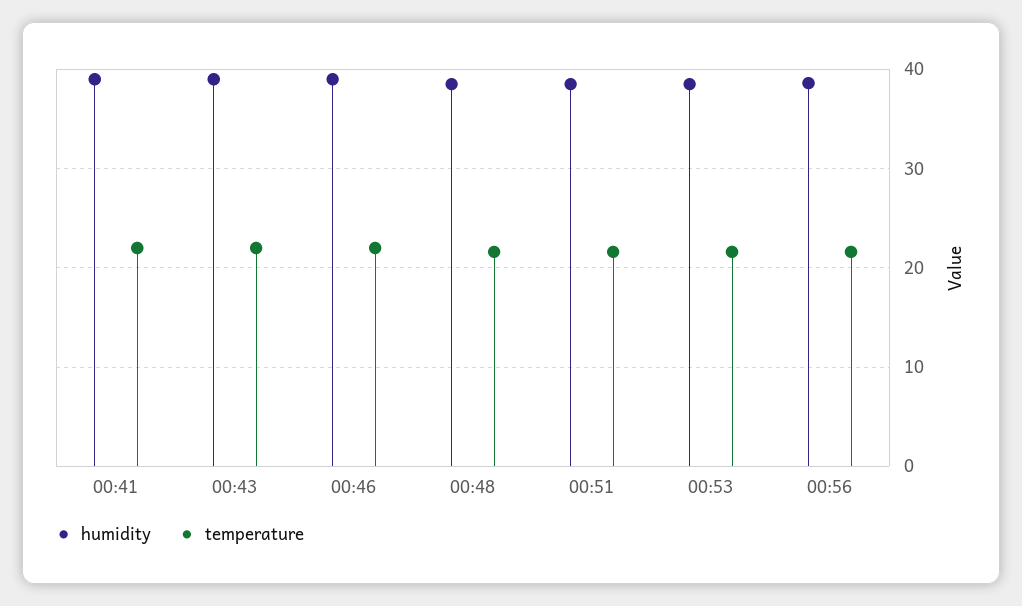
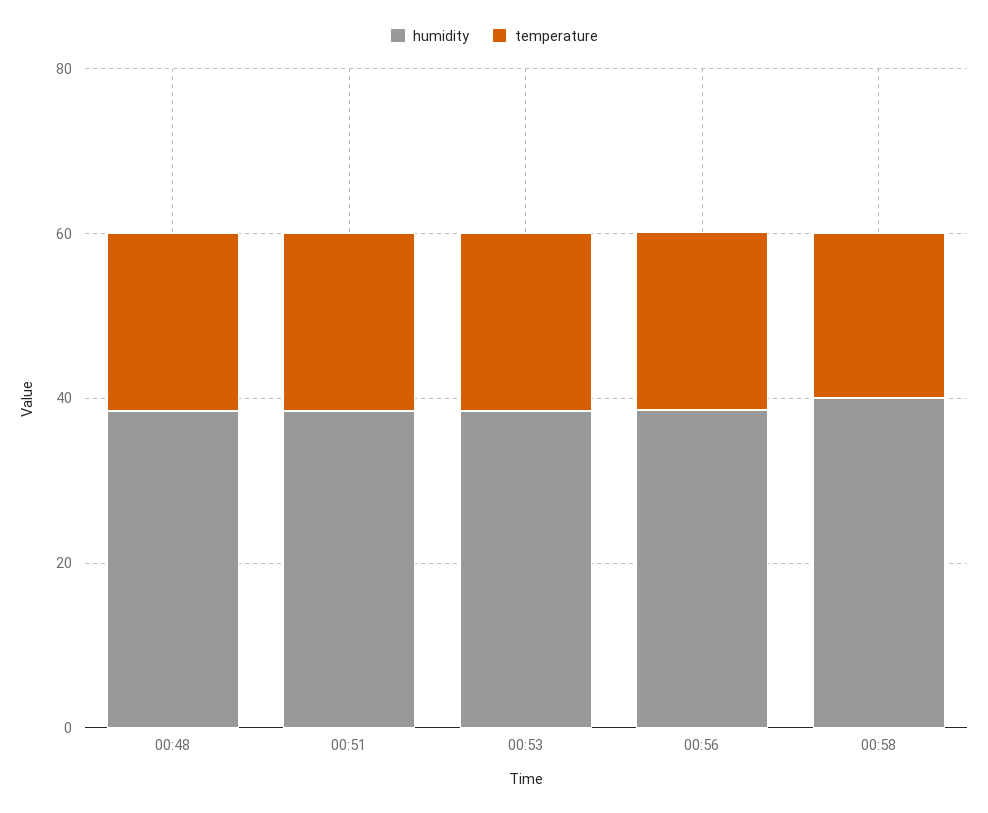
humidity, 00:41: 39 -> none
temperature, 00:41: 22 -> none
humidity, 00:43: 39 -> none
temperature, 00:43: 22 -> none
humidity, 00:46: 39 -> none
temperature, 00:46: 22 -> none
humidity, 00:58: none -> 40
temperature, 00:58: none -> 20

